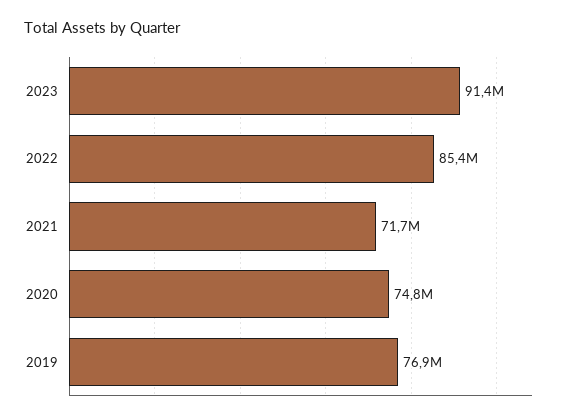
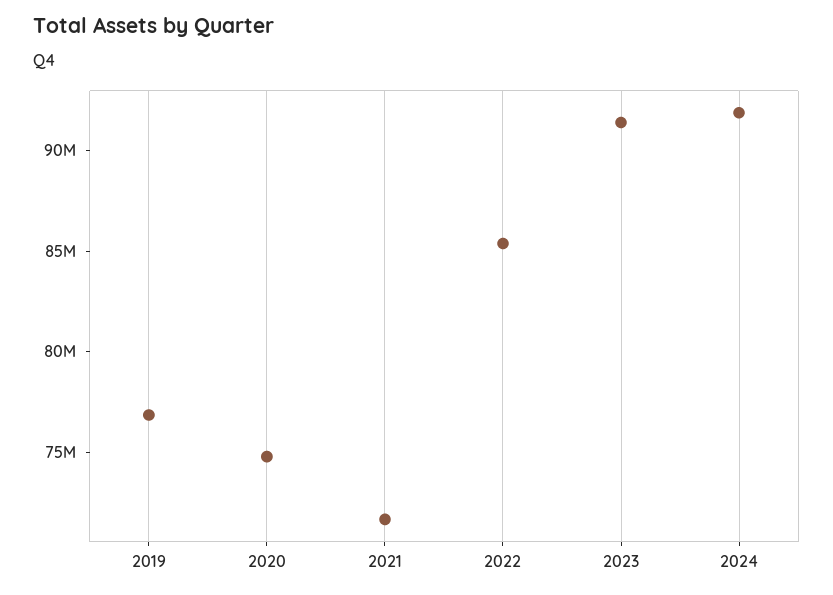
2024: none -> 92000000

